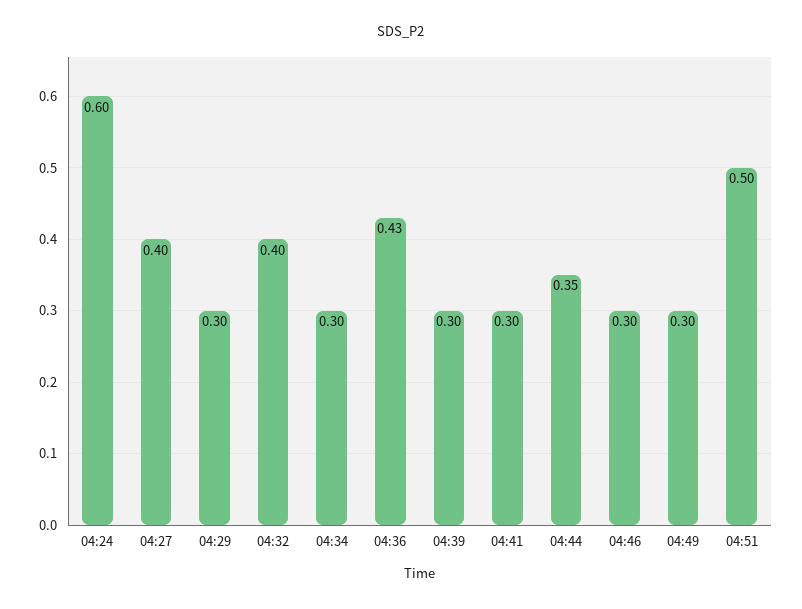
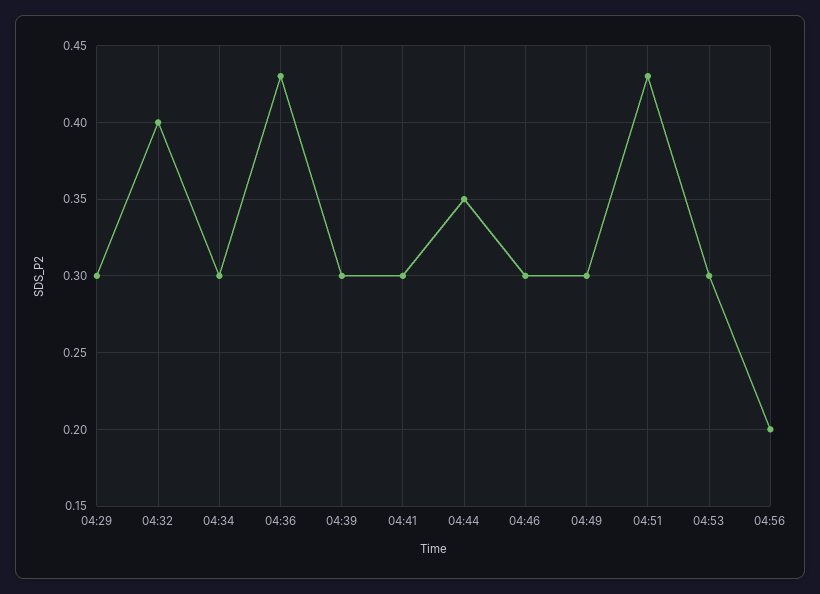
04:24: 0.6 -> none
04:27: 0.4 -> none
04:51: 0.5 -> 0.43
04:53: none -> 0.3
04:56: none -> 0.2

